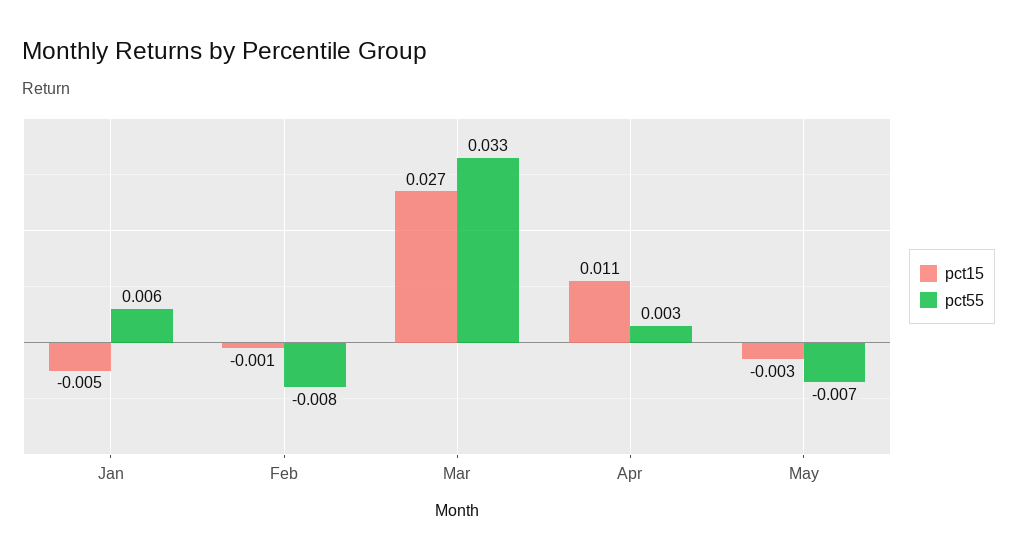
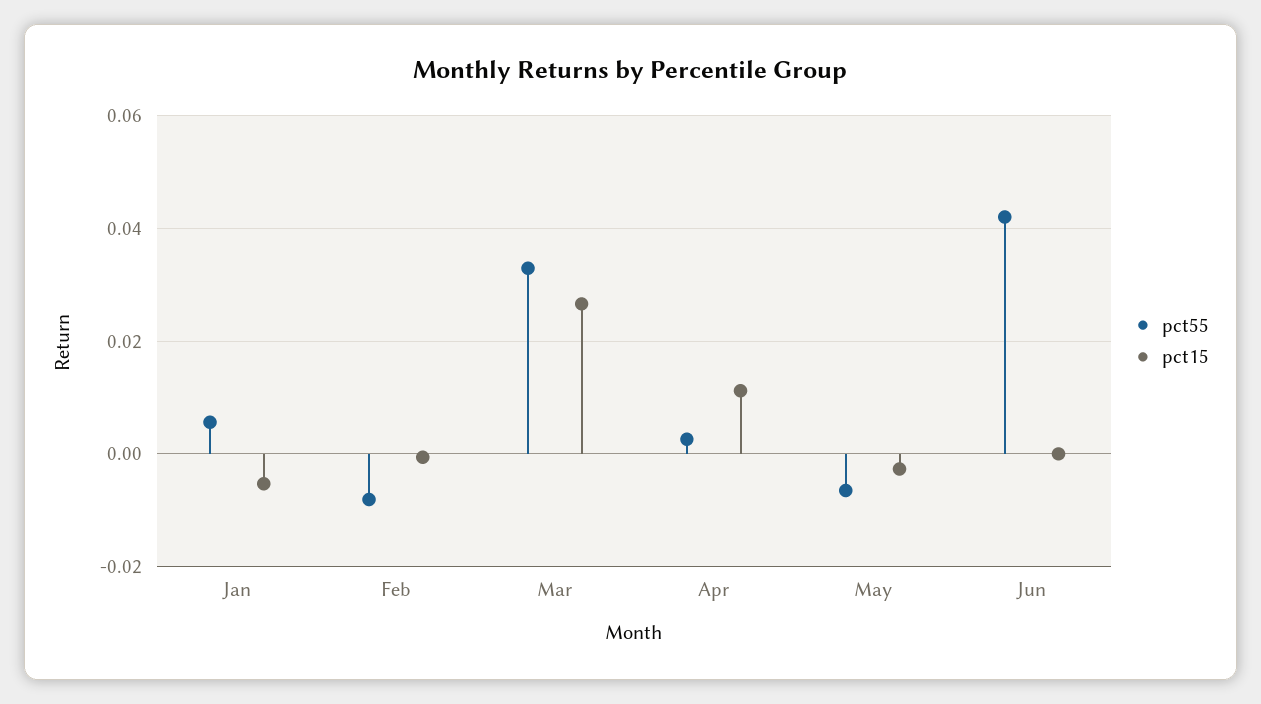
pct55, Jun: none -> 0.042
pct15, Jun: none -> 0

